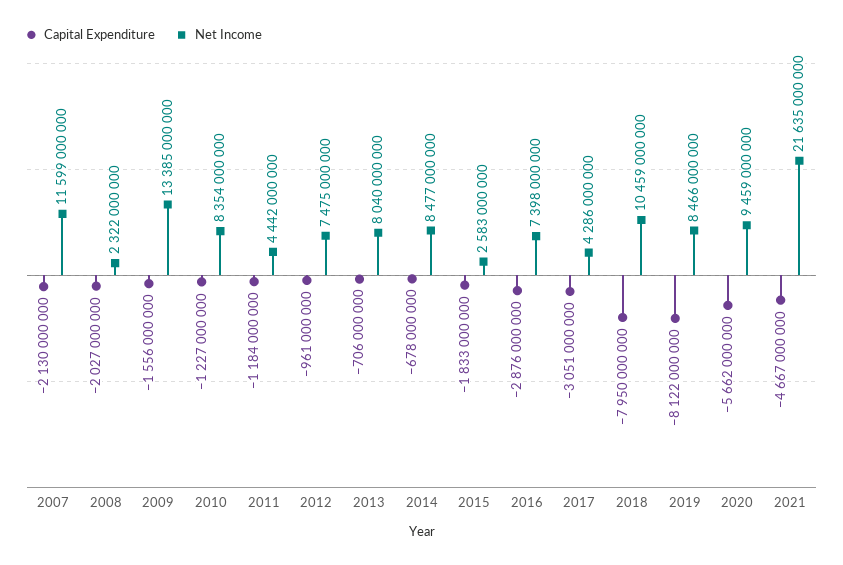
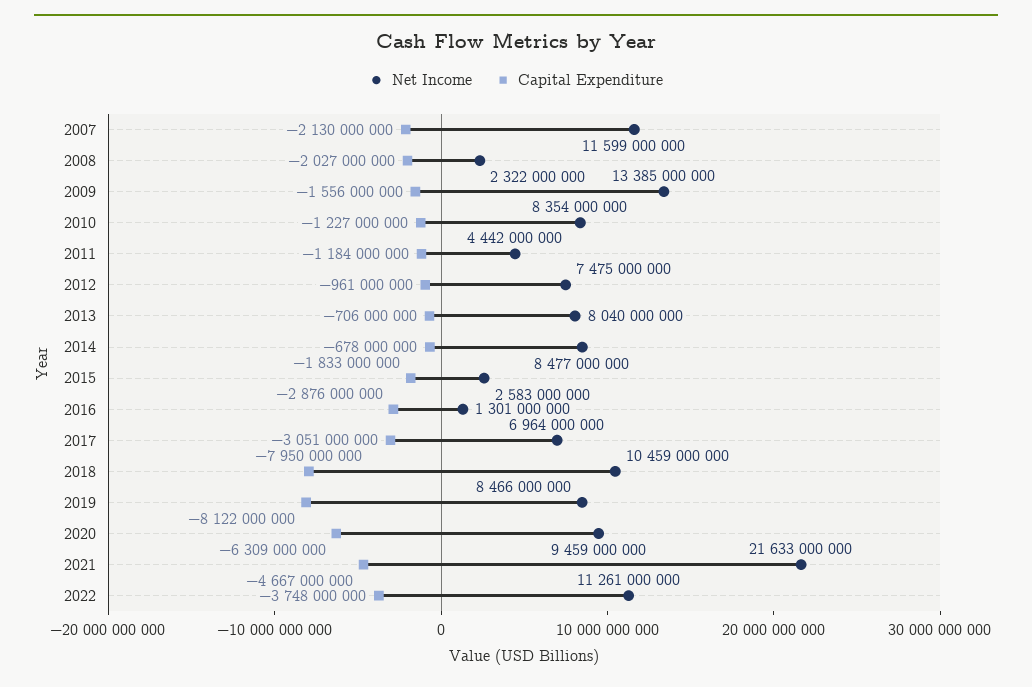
Net Income, 2016: 7398000000 -> 1301000000
Net Income, 2017: 4286000000 -> 6964000000
Capital Expenditure, 2020: -5662000000 -> -6309000000
Net Income, 2021: 21635000000 -> 21633000000
Net Income, 2022: none -> 11261000000
Capital Expenditure, 2022: none -> -3748000000

